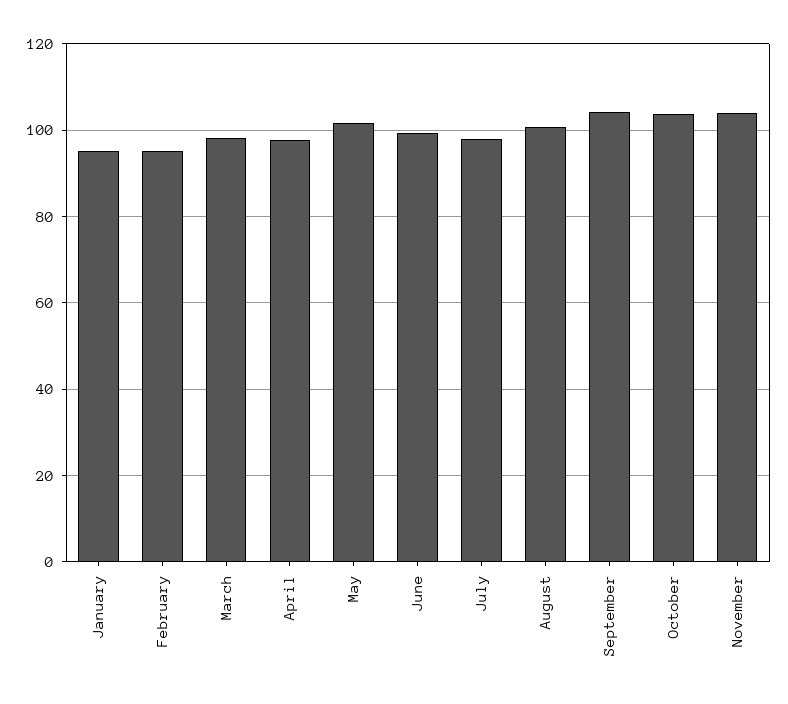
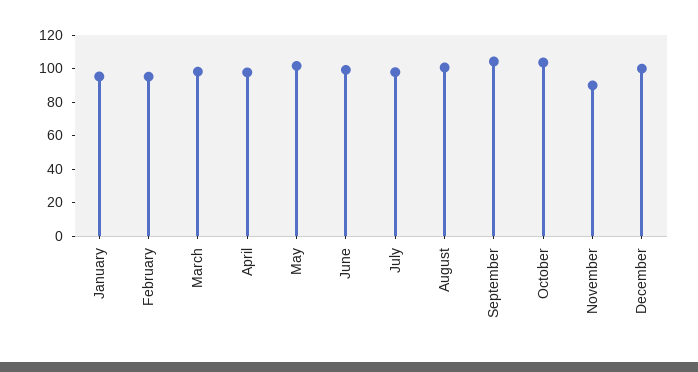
November: 104 -> 90
December: none -> 100

